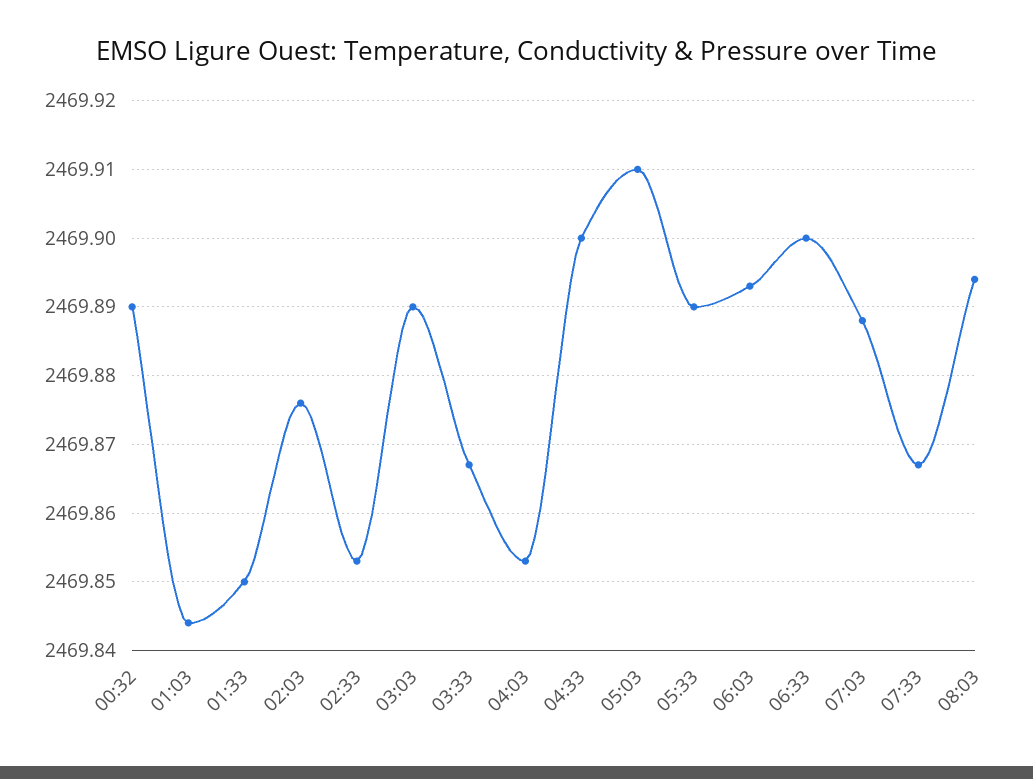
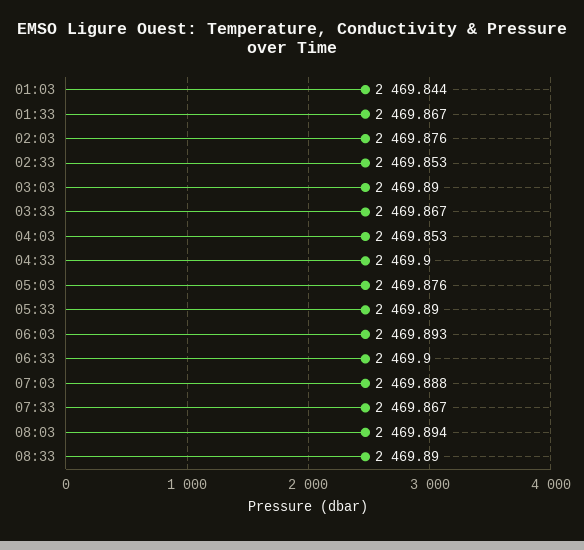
00:32: 2469.89 -> none
01:33: 2469.85 -> 2469.867
05:03: 2469.91 -> 2469.876
08:33: none -> 2469.89

